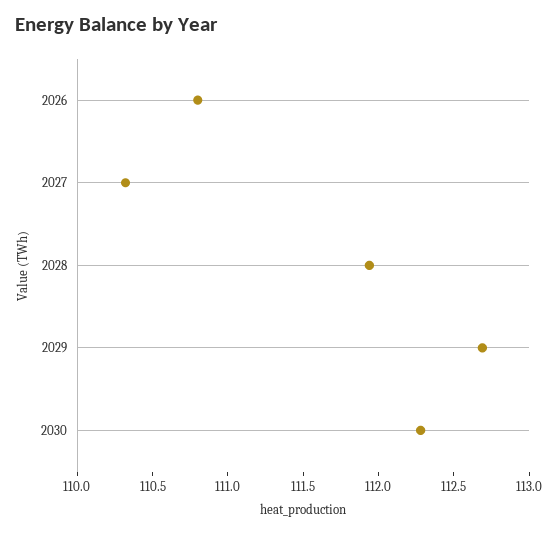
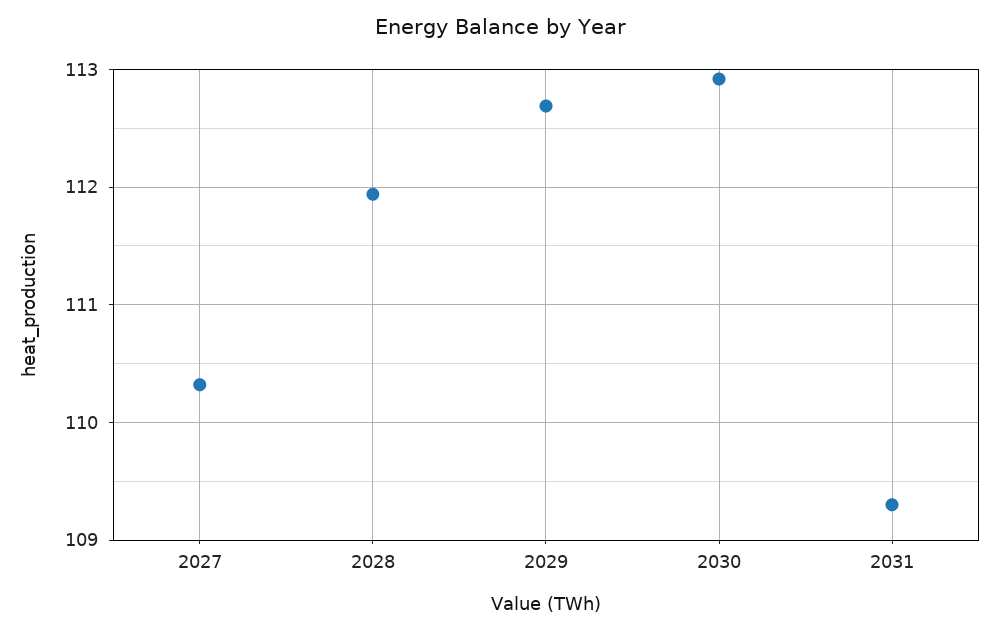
2026: 110.8 -> none
2030: 112.3 -> 112.9
2031: none -> 109.3

